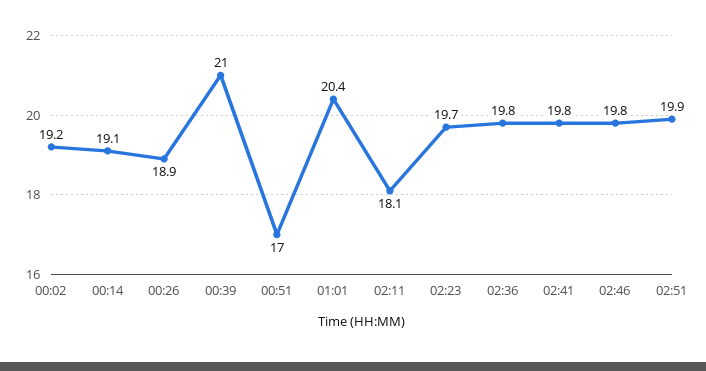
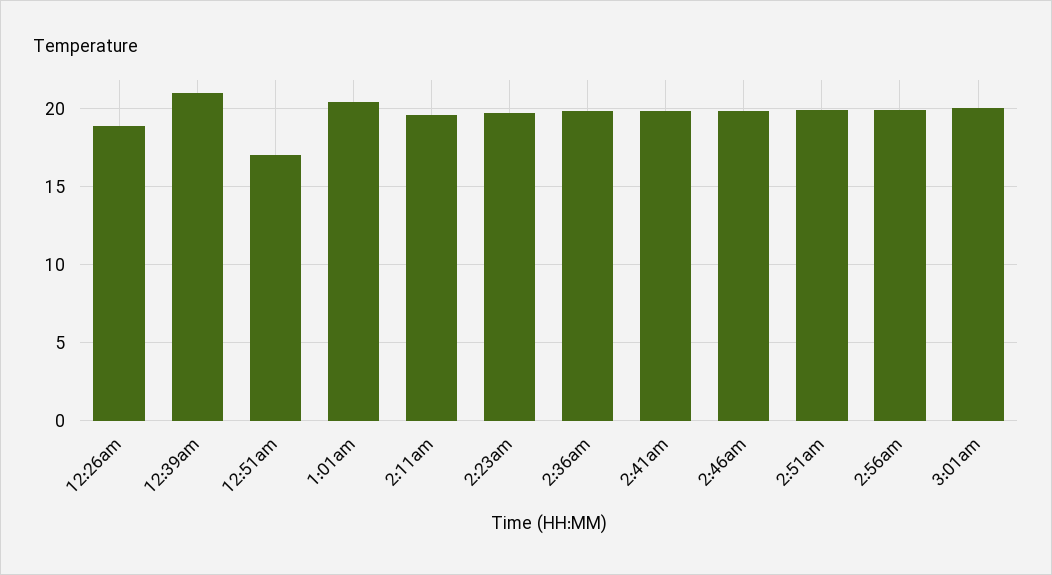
00:02: 19.2 -> none
00:14: 19.1 -> none
02:11: 18.1 -> 19.5
2:56am: none -> 20
3:01am: none -> 20

